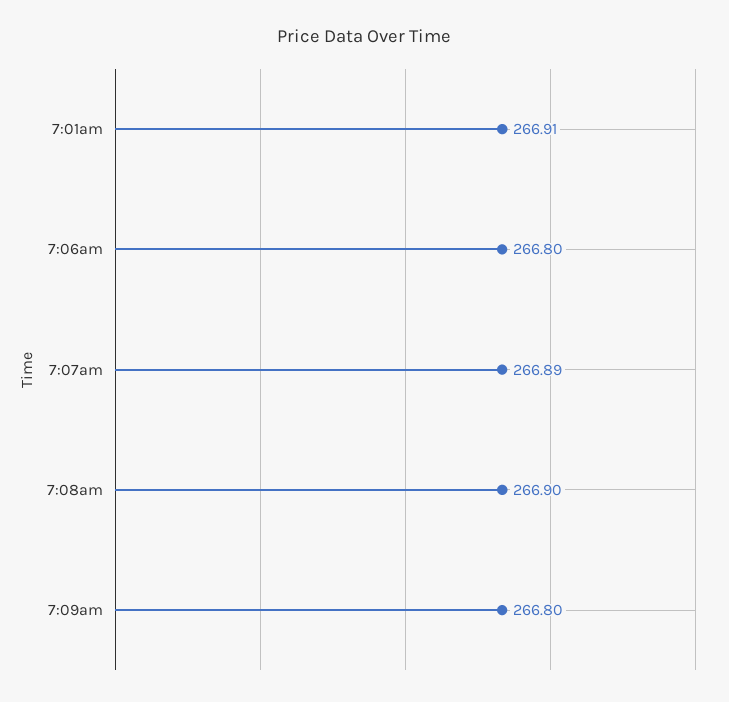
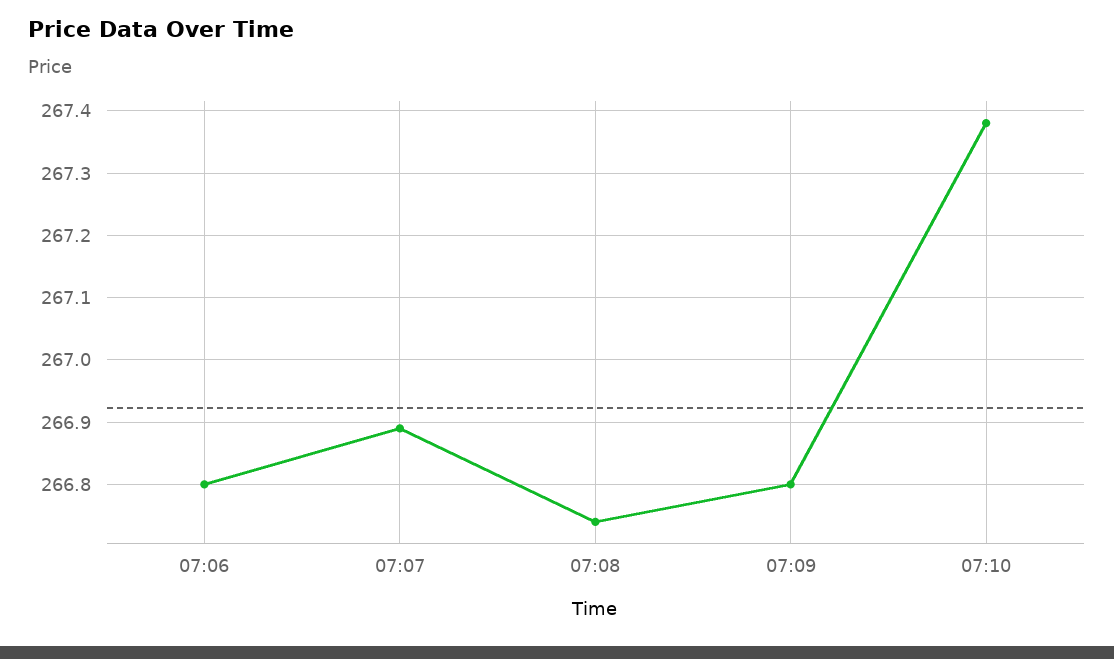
7:01am: 266.91 -> none
7:08am: 266.9 -> 266.74
07:10: none -> 267.38

